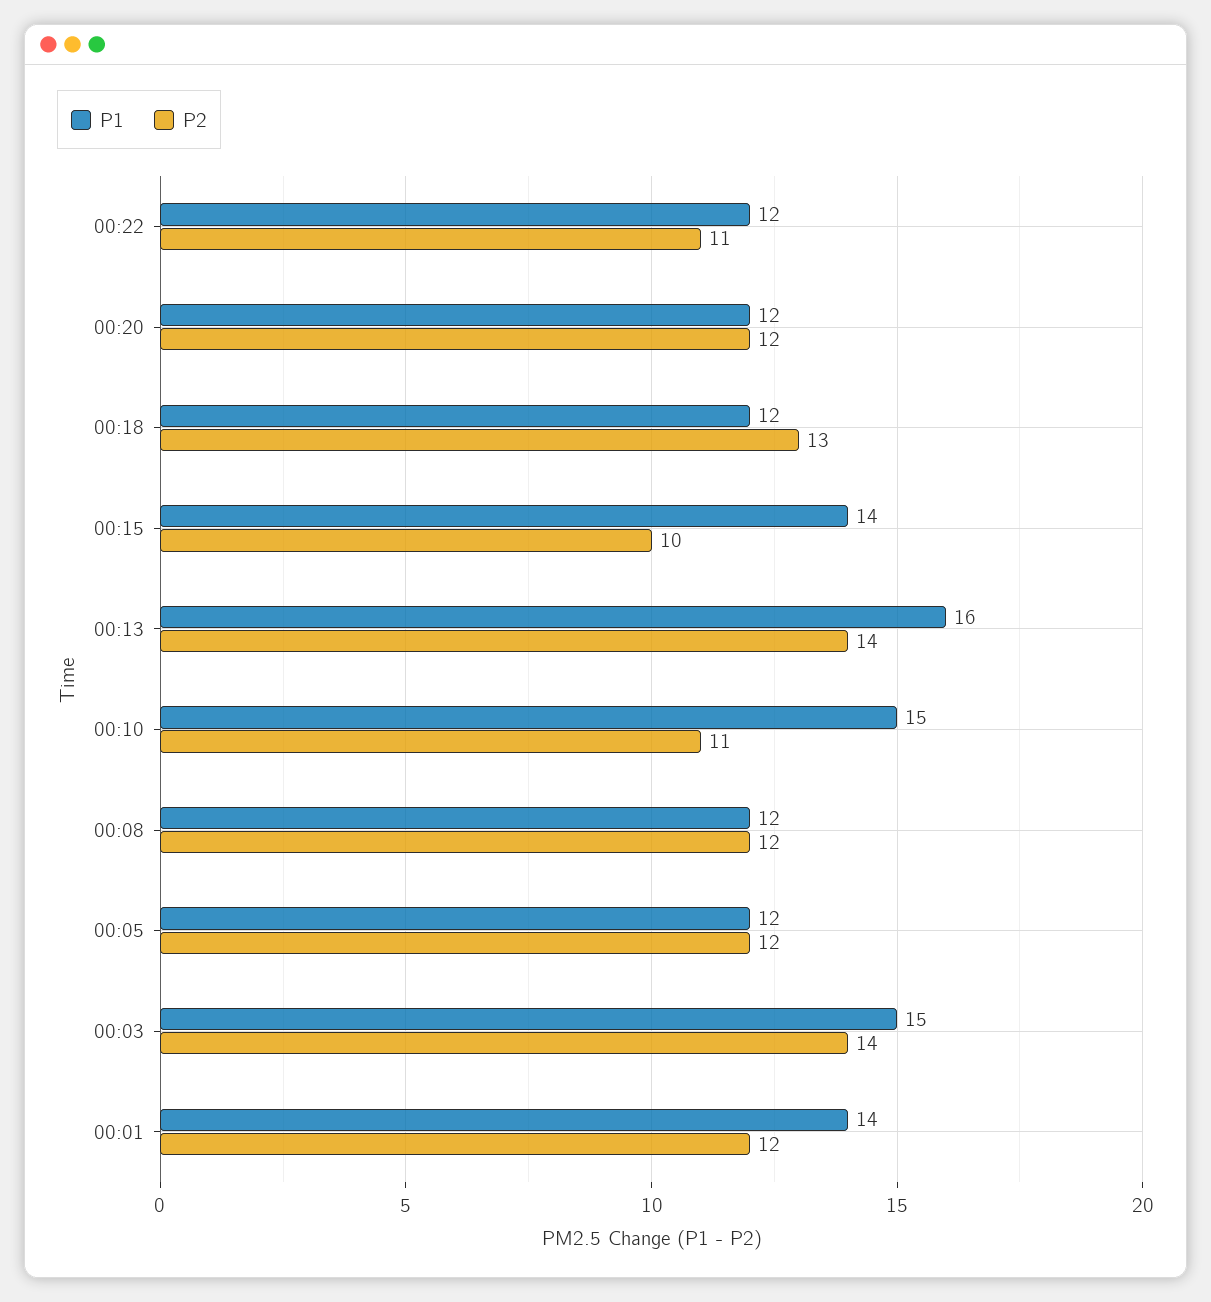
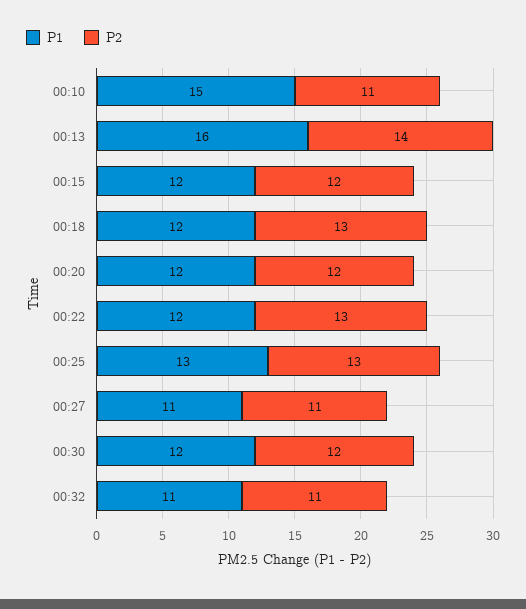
P2, 00:22: 11 -> 13
P1, 00:15: 14 -> 12
P2, 00:15: 10 -> 12
P1, 00:08: 12 -> none
P2, 00:08: 12 -> none
P1, 00:05: 12 -> none
P2, 00:05: 12 -> none
P1, 00:03: 15 -> none
P2, 00:03: 14 -> none
P1, 00:01: 14 -> none
P2, 00:01: 12 -> none
P1, 00:25: none -> 13
P2, 00:25: none -> 13
P1, 00:27: none -> 11
P2, 00:27: none -> 11
P1, 00:30: none -> 12
P2, 00:30: none -> 12
P1, 00:32: none -> 11
P2, 00:32: none -> 11

